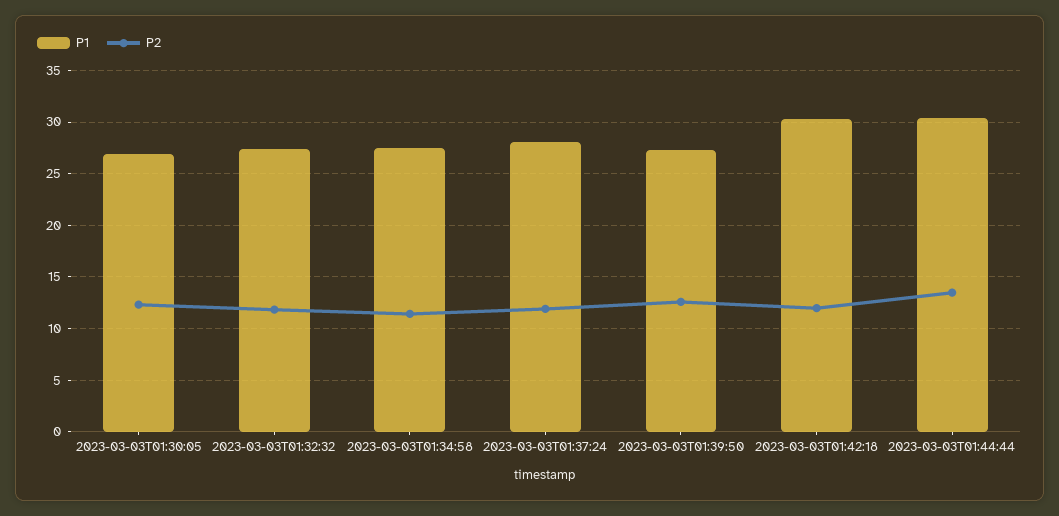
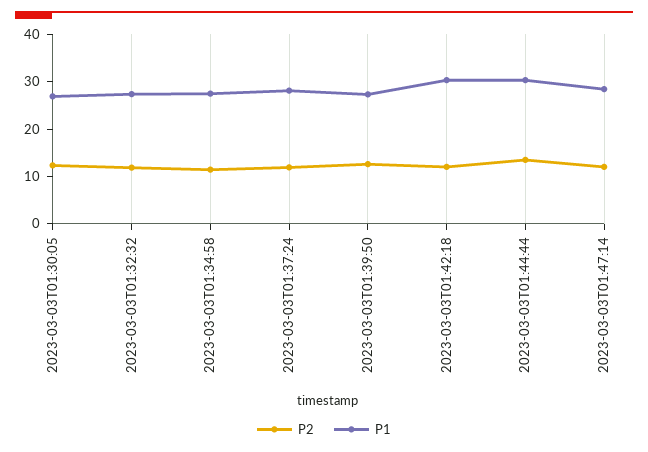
P2, 2023-03-03T01:47:14: none -> 12
P1, 2023-03-03T01:47:14: none -> 28

